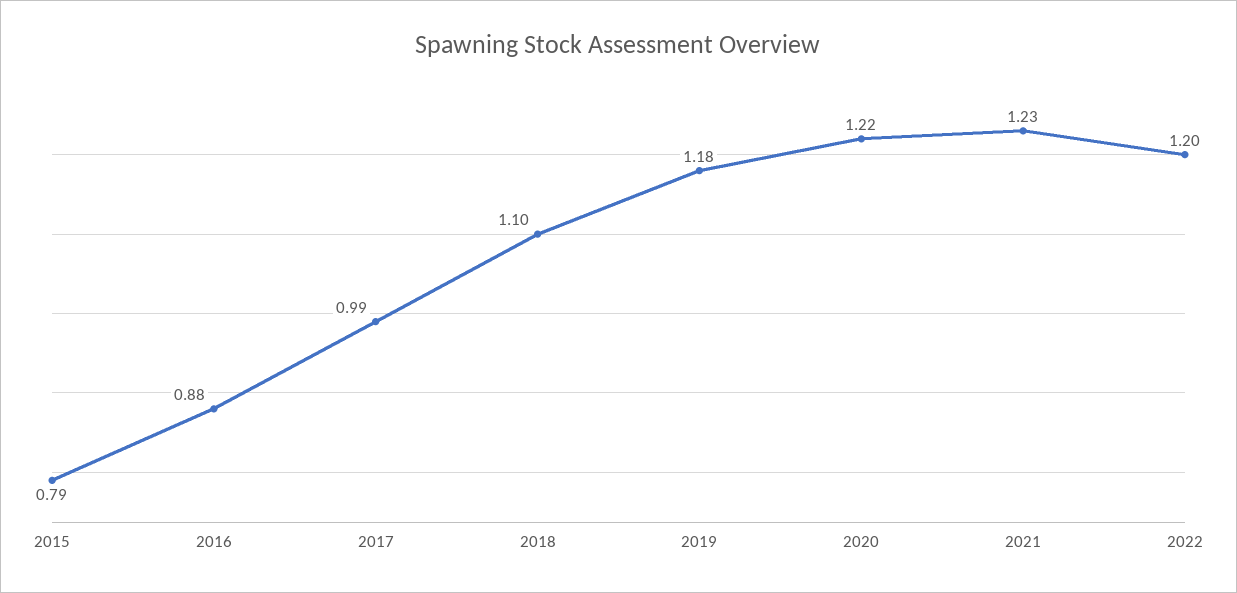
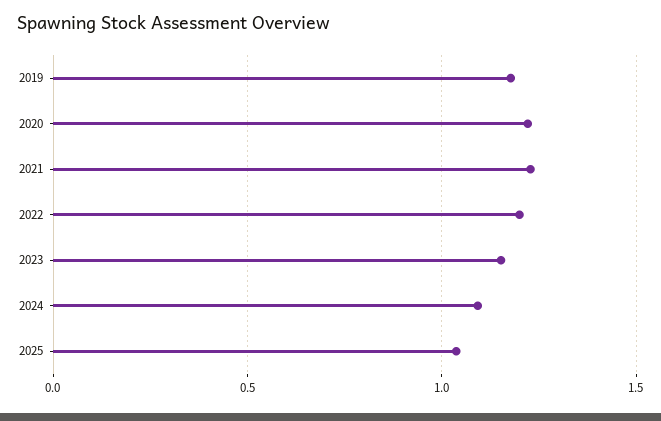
2015: 0.79 -> none
2016: 0.88 -> none
2017: 0.99 -> none
2018: 1.1 -> none
2023: none -> 1.15
2024: none -> 1.1
2025: none -> 1.05

